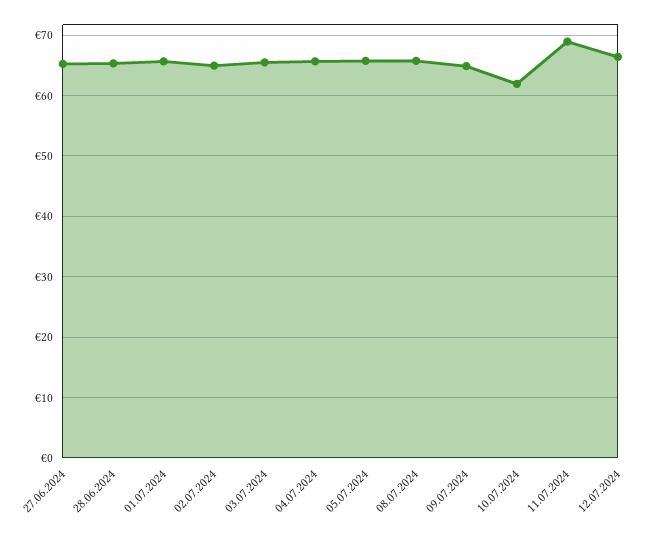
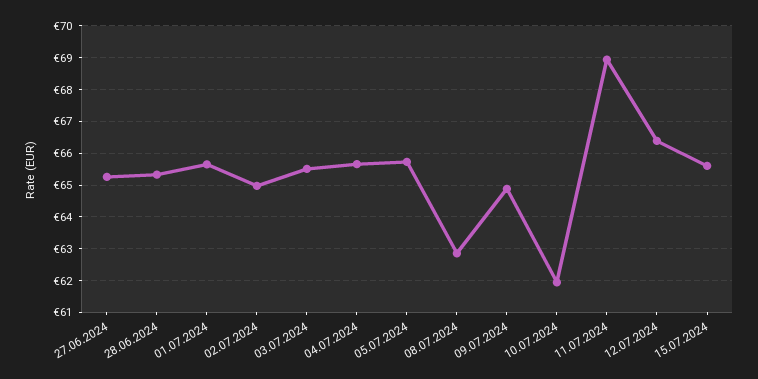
08.07.2024: 66 -> 62.8
15.07.2024: none -> 65.6

